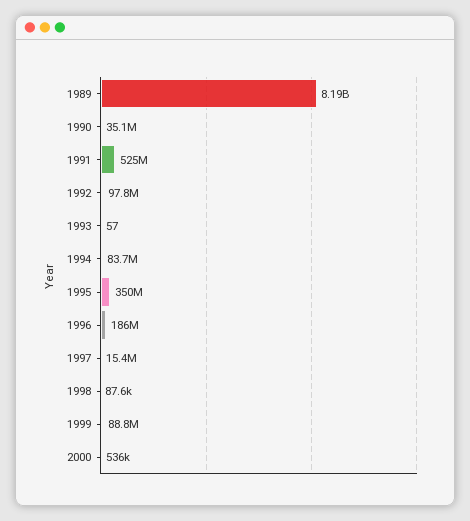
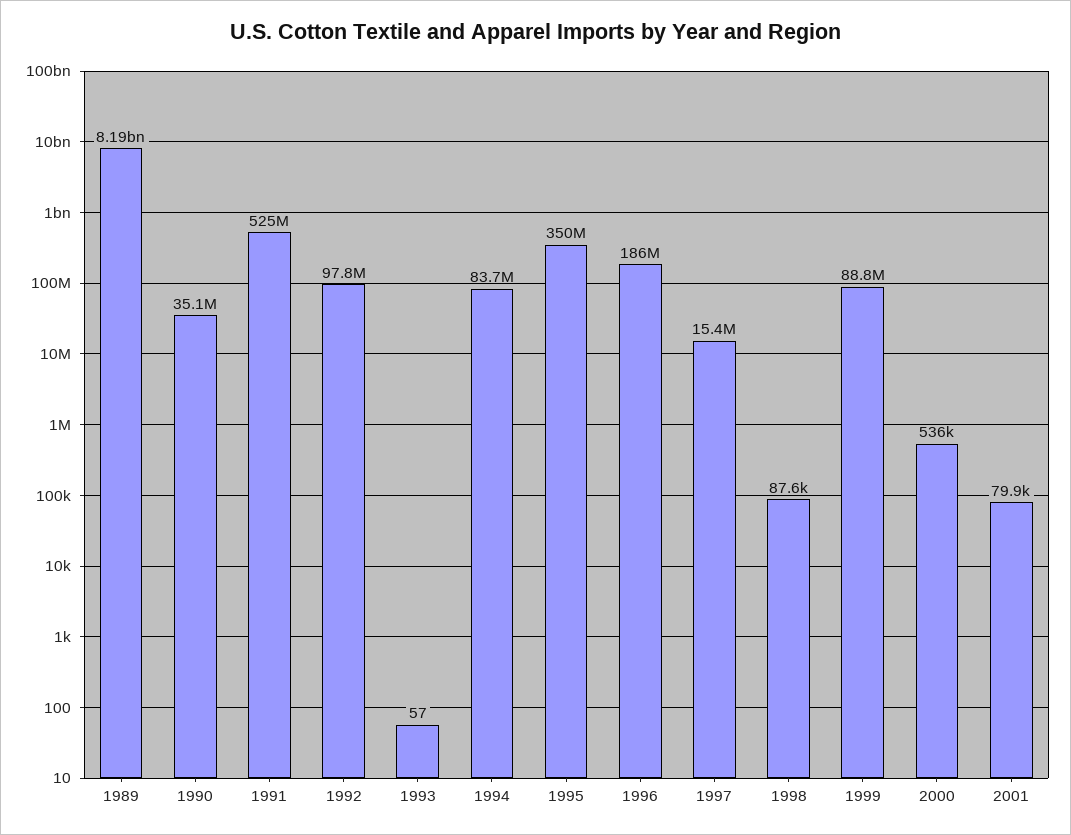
2001: none -> 79900

